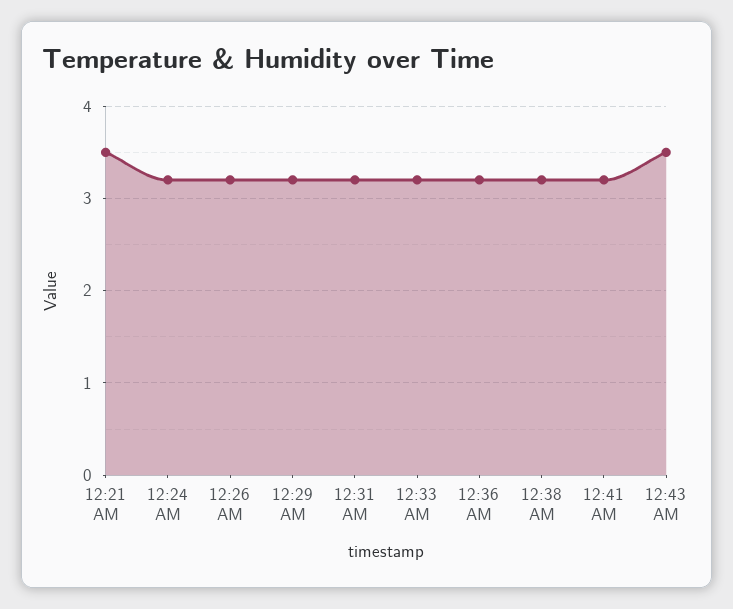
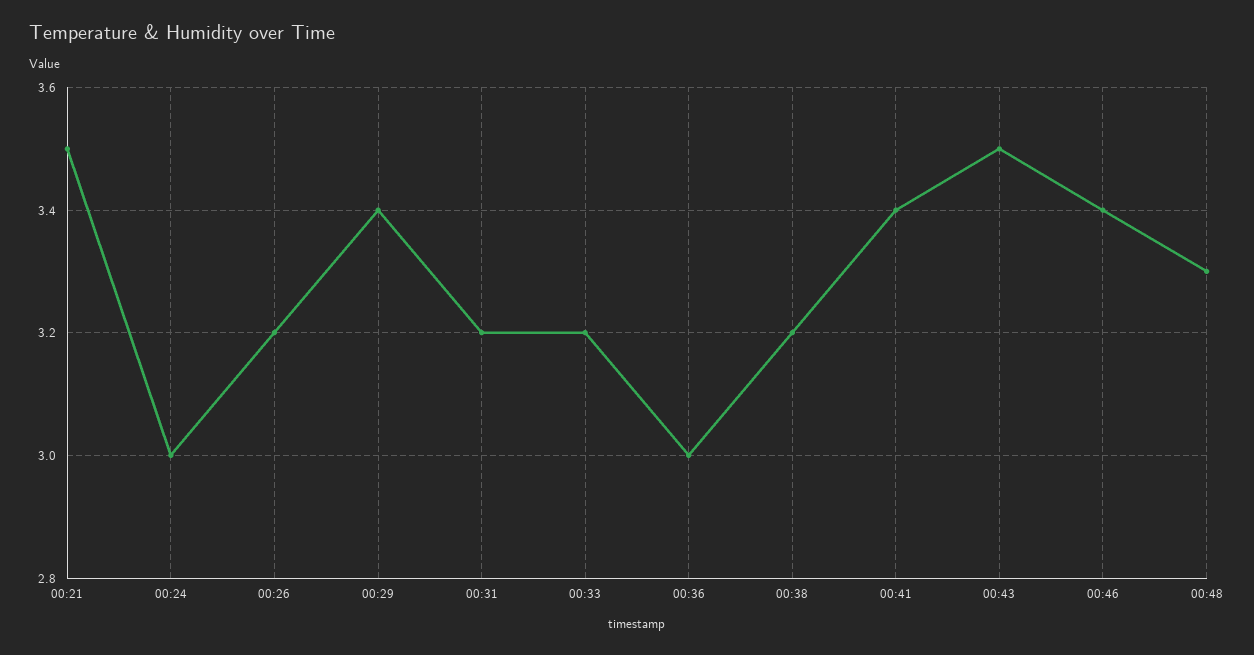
12:24 AM: 3.2 -> 3
12:29 AM: 3.2 -> 3.4
12:36 AM: 3.2 -> 3
12:41 AM: 3.2 -> 3.4
00:46: none -> 3.4
00:48: none -> 3.3

